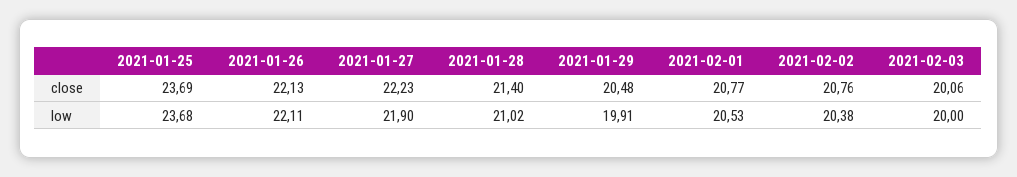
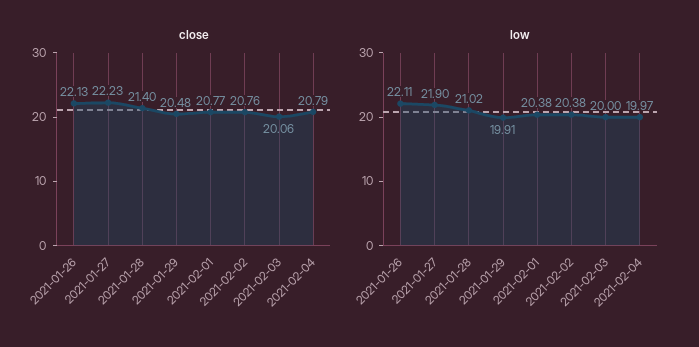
close, 2021-01-25: 23.69 -> none
low, 2021-01-25: 23.68 -> none
low, 2021-02-01: 20.53 -> 20.38
close, 2021-02-04: none -> 20.79
low, 2021-02-04: none -> 19.97

